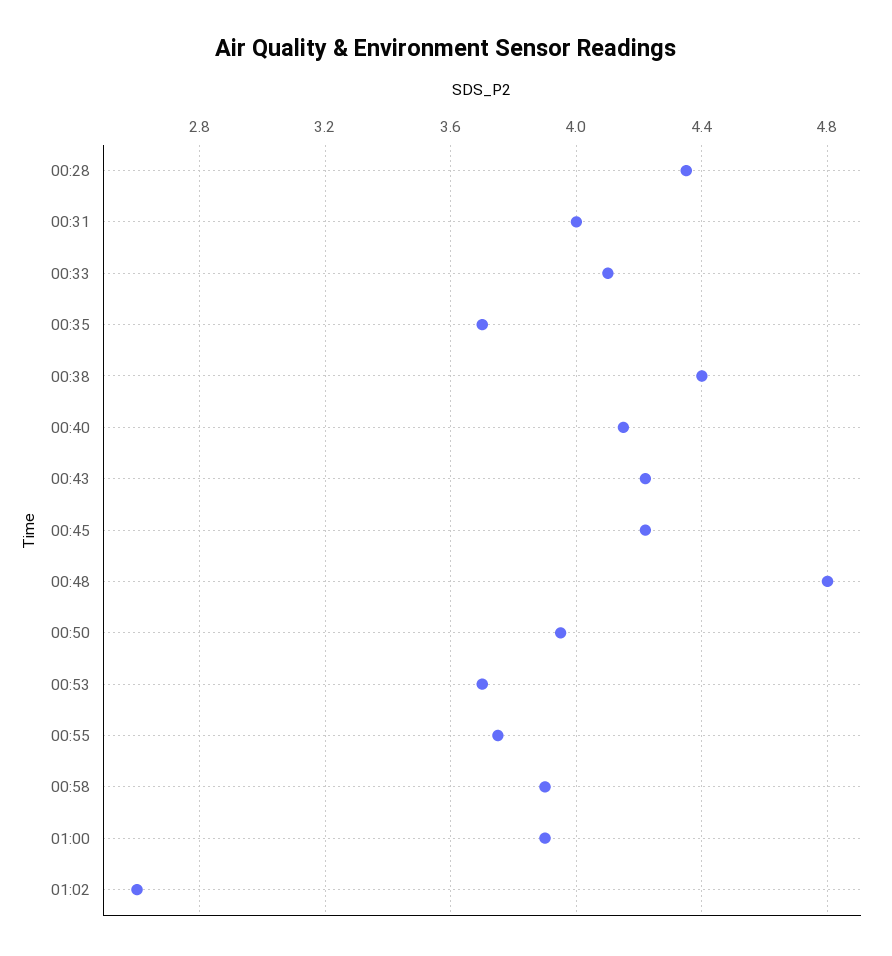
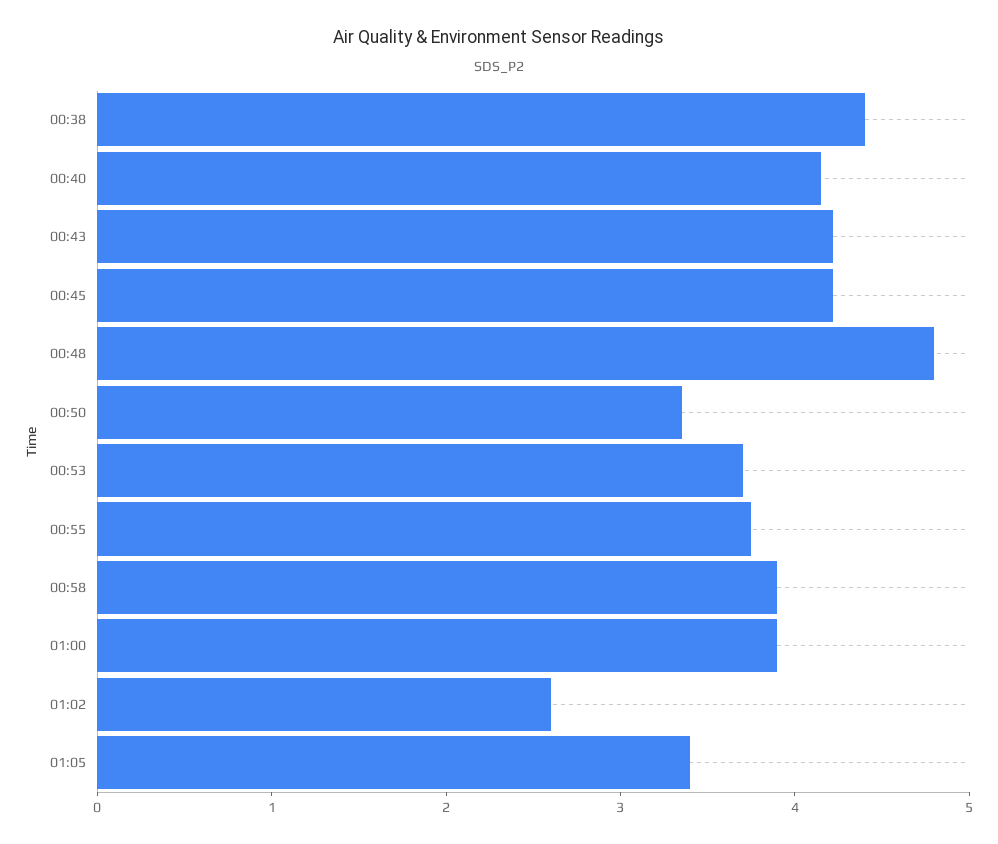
00:28: 4.35 -> none
00:31: 4 -> none
00:33: 4.1 -> none
00:35: 3.7 -> none
00:50: 3.95 -> 3.4
01:05: none -> 3.4

